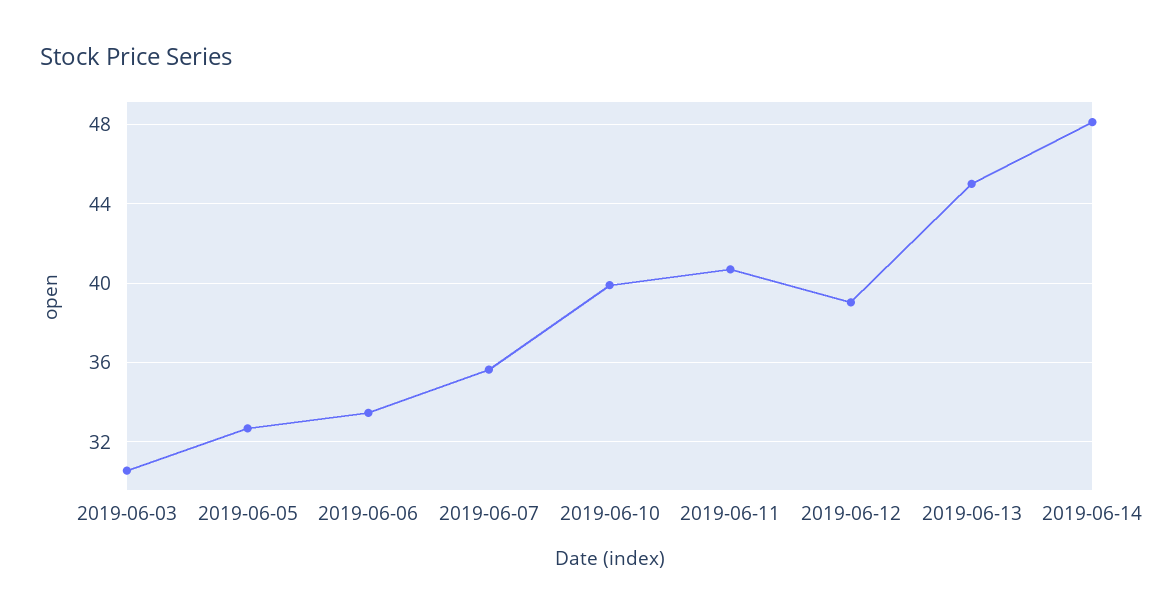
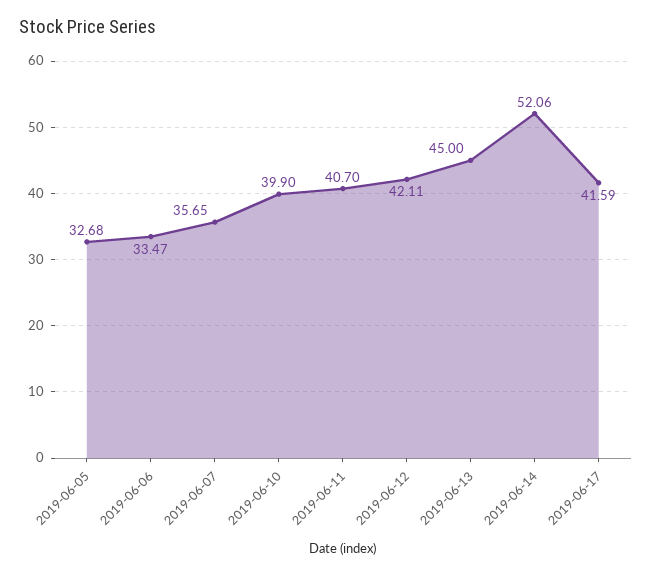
2019-06-03: 30.5 -> none
2019-06-12: 39 -> 42.11
2019-06-14: 48 -> 52.06
2019-06-17: none -> 41.59

